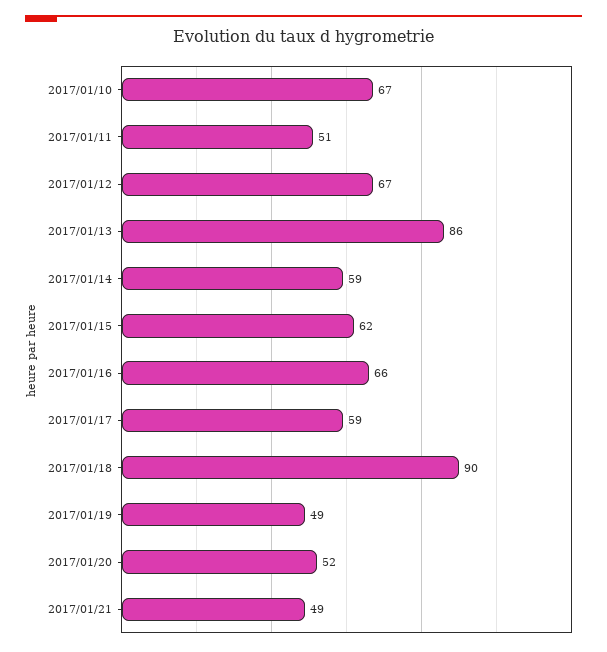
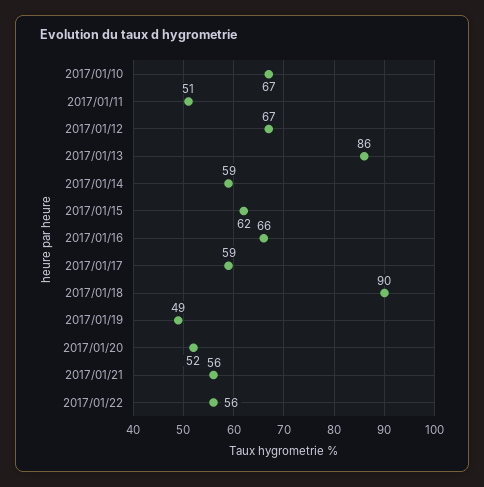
2017/01/21: 49 -> 56
2017/01/22: none -> 56

